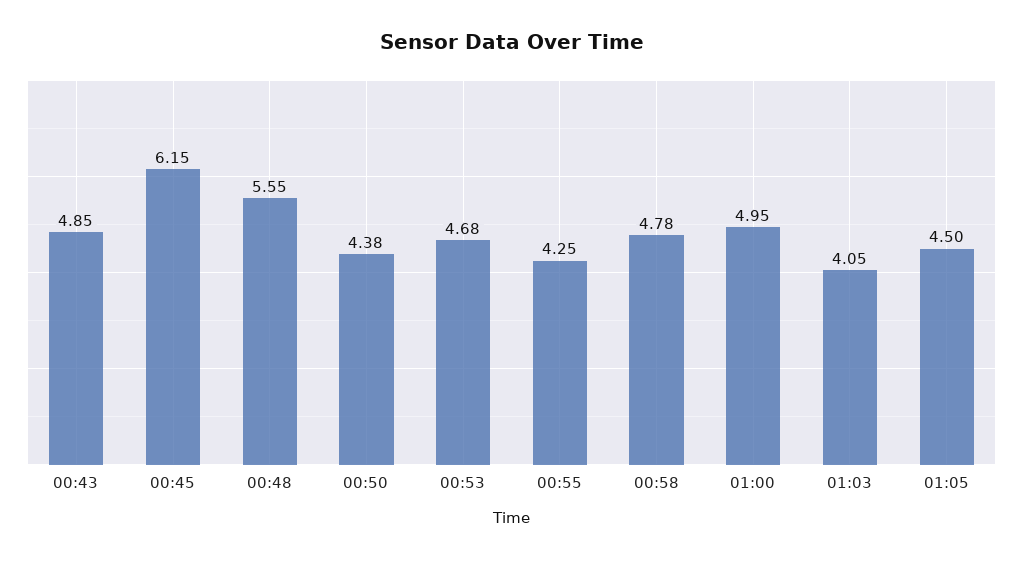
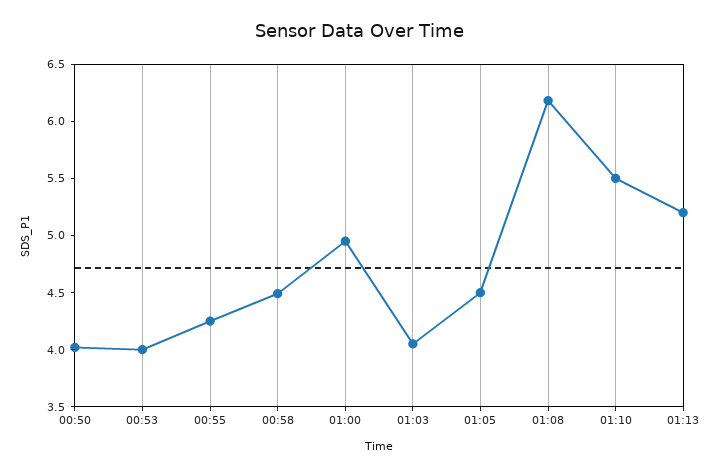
00:43: 4.85 -> none
00:45: 6.15 -> none
00:48: 5.55 -> none
00:50: 4.38 -> 4
00:53: 4.68 -> 4
00:58: 4.78 -> 4.5
01:08: none -> 6.2
01:10: none -> 5.5
01:13: none -> 5.2

